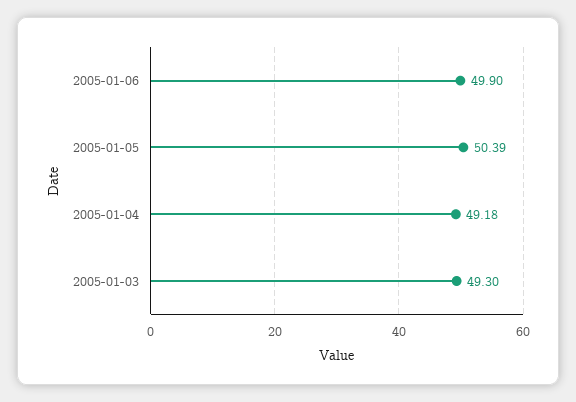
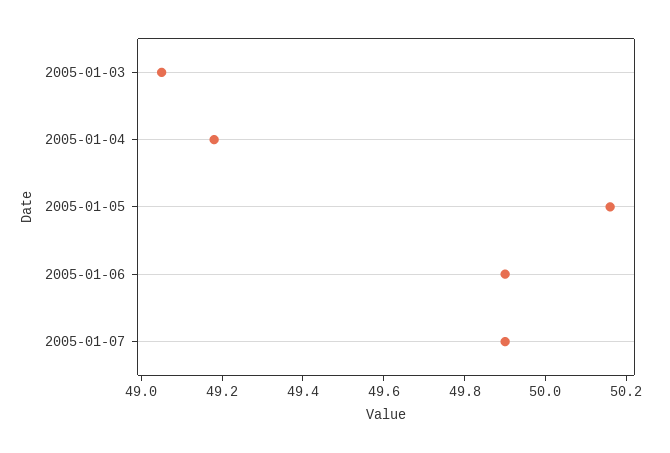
2005-01-05: 50.39 -> 50.15
2005-01-03: 49.3 -> 49.05
2005-01-07: none -> 49.9

